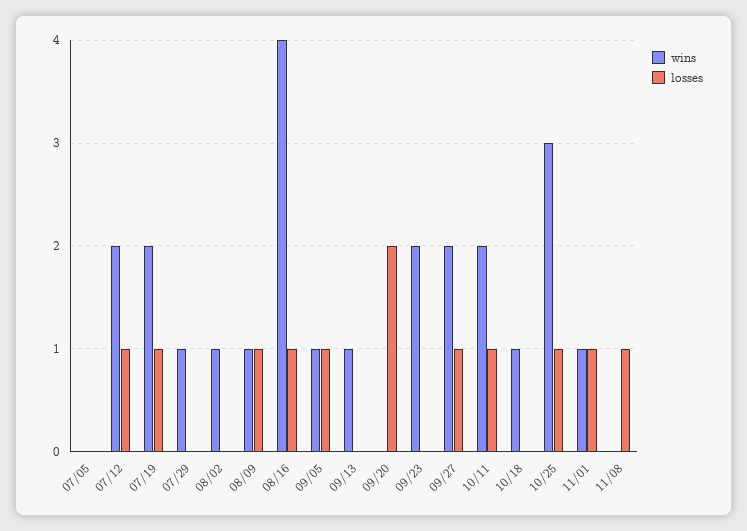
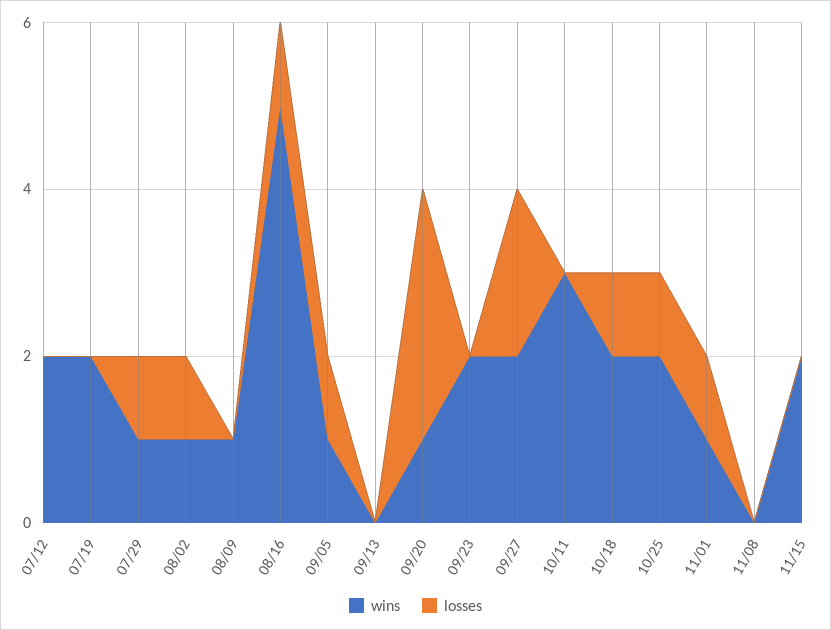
wins, 07/05: 0 -> none
losses, 07/05: 0 -> none
losses, 07/12: 1 -> 0
losses, 07/19: 1 -> 0
losses, 07/29: 0 -> 1
losses, 08/02: 0 -> 1
losses, 08/09: 1 -> 0
wins, 08/16: 4 -> 5
wins, 09/13: 1 -> 0
wins, 09/20: 0 -> 1
losses, 09/20: 2 -> 3
losses, 09/27: 1 -> 2
wins, 10/11: 2 -> 3
losses, 10/11: 1 -> 0
wins, 10/18: 1 -> 2
losses, 10/18: 0 -> 1
wins, 10/25: 3 -> 2
losses, 11/08: 1 -> 0
wins, 11/15: none -> 2
losses, 11/15: none -> 0

